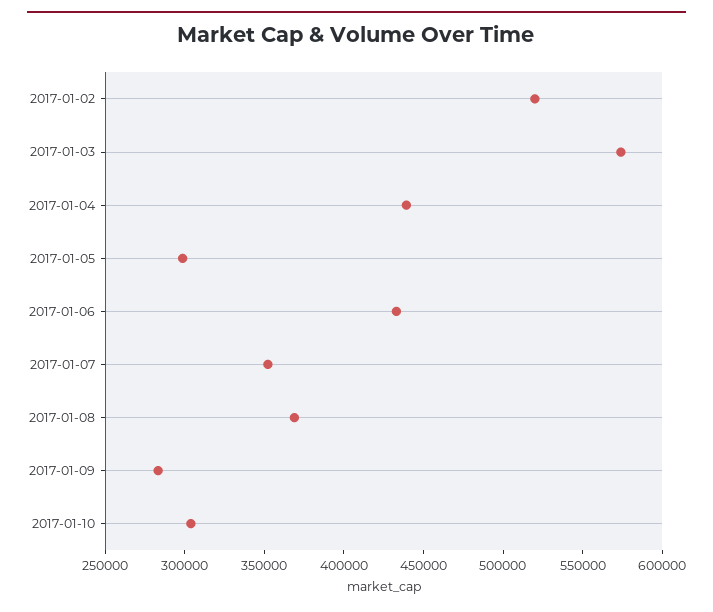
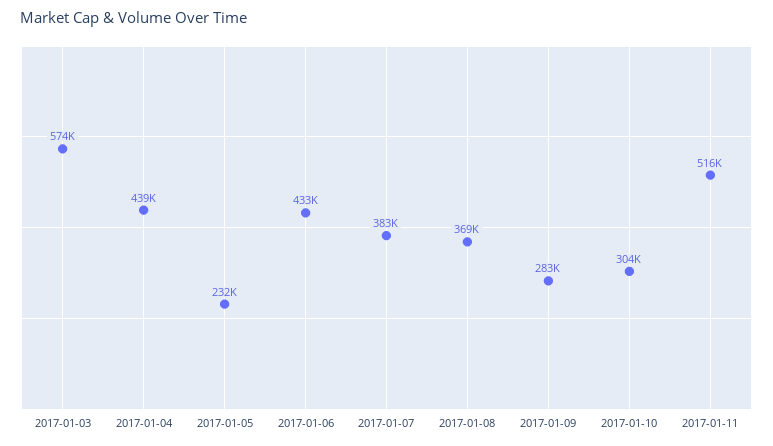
2017-01-02: 520000 -> none
2017-01-05: 300000 -> 232000
2017-01-07: 350000 -> 383000
2017-01-11: none -> 516000

